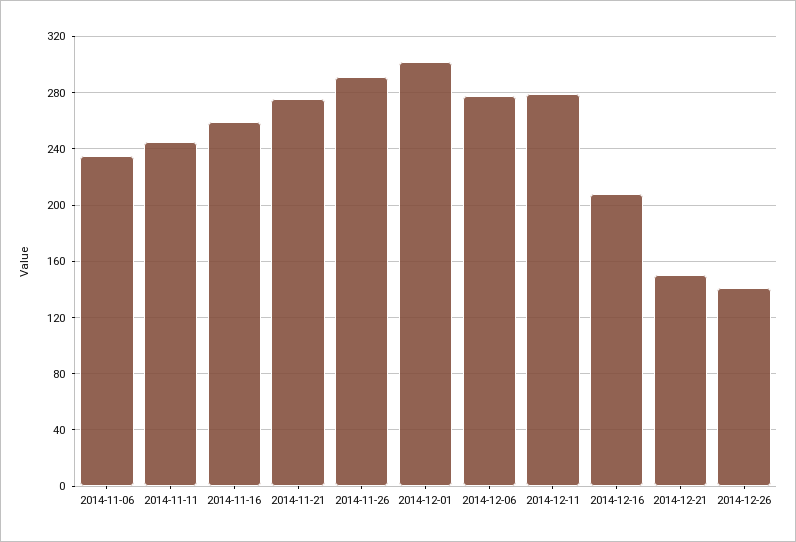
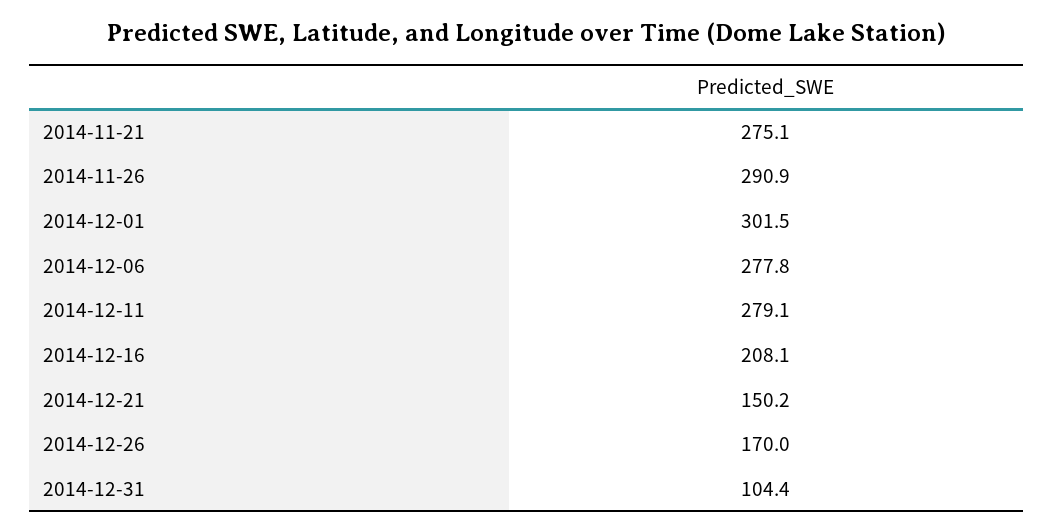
2014-11-06: 235 -> none
2014-11-11: 245 -> none
2014-11-16: 260 -> none
2014-12-26: 140 -> 170
2014-12-31: none -> 104.4

